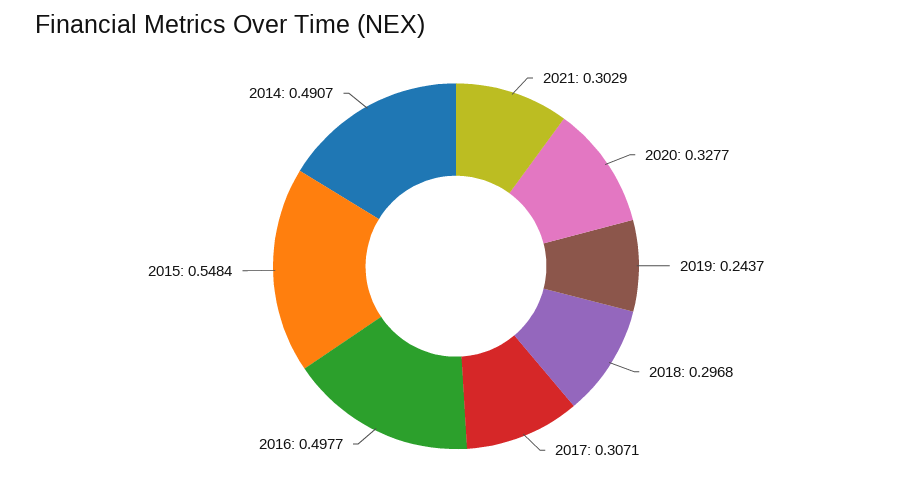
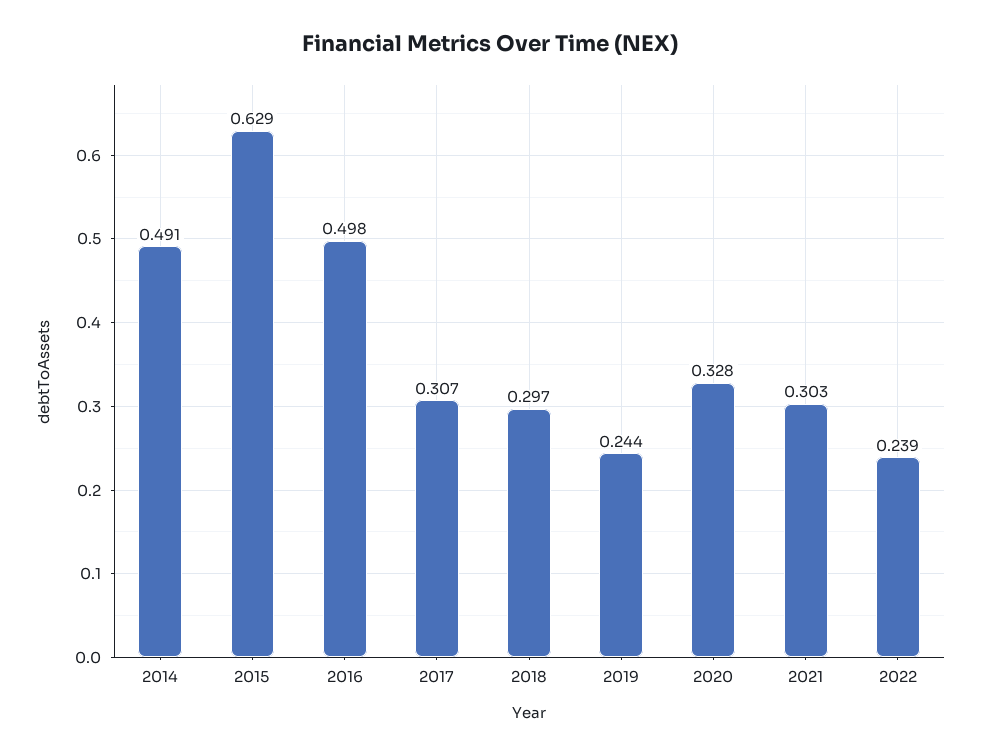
2015: 0.5484 -> 0.629
2022: none -> 0.239

